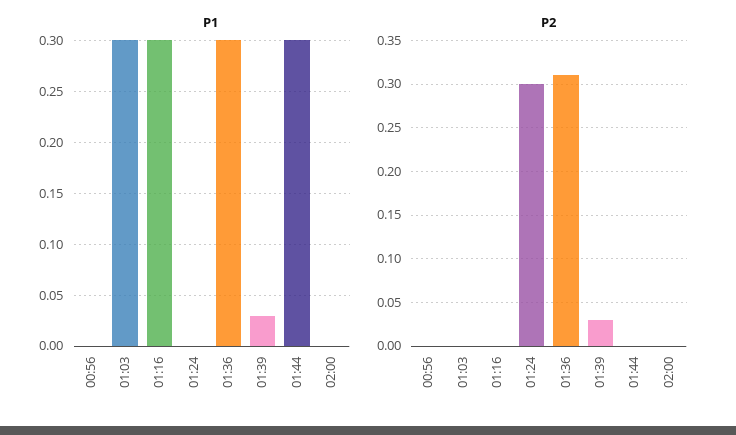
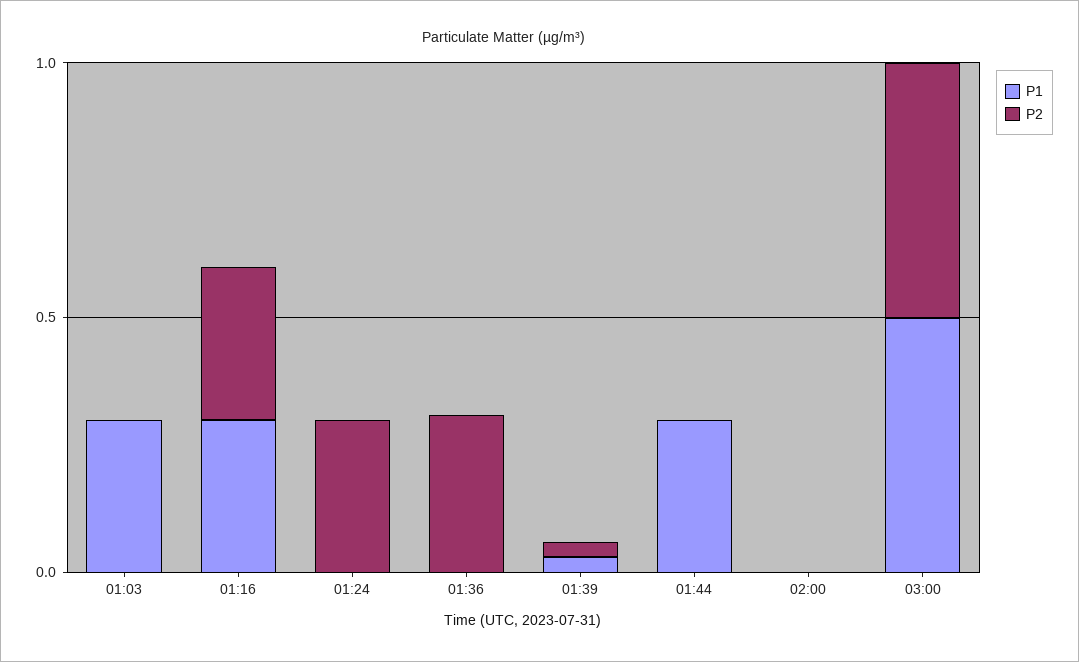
P1, 00:56: 0 -> none
P1, 01:36: 0.3 -> 0
P2, 00:56: 0 -> none
P2, 01:16: 0 -> 0.3
P1, 03:00: none -> 0.5
P2, 03:00: none -> 0.5

